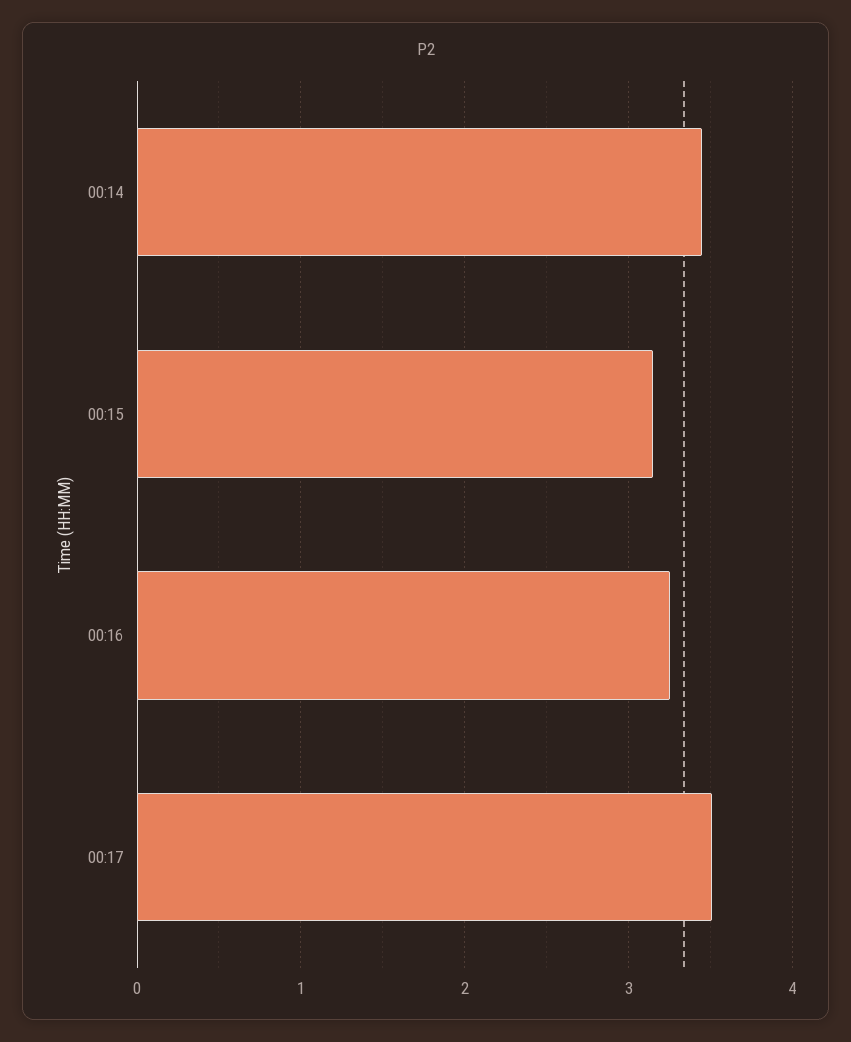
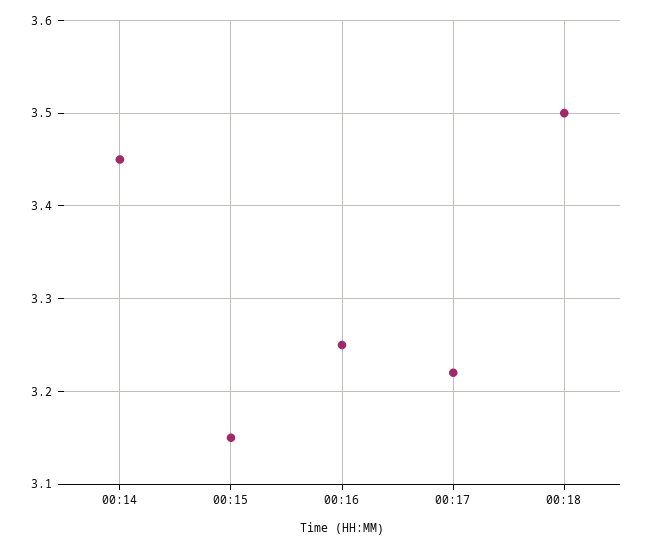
00:17: 3.5 -> 3.22
00:18: none -> 3.5

